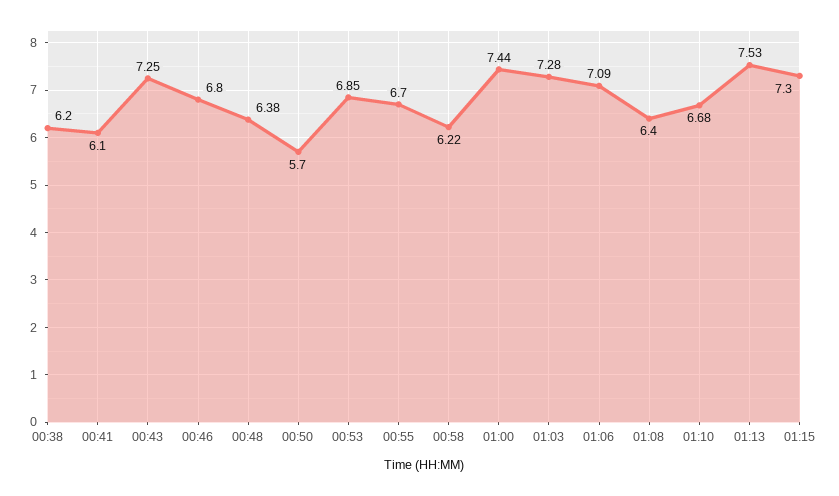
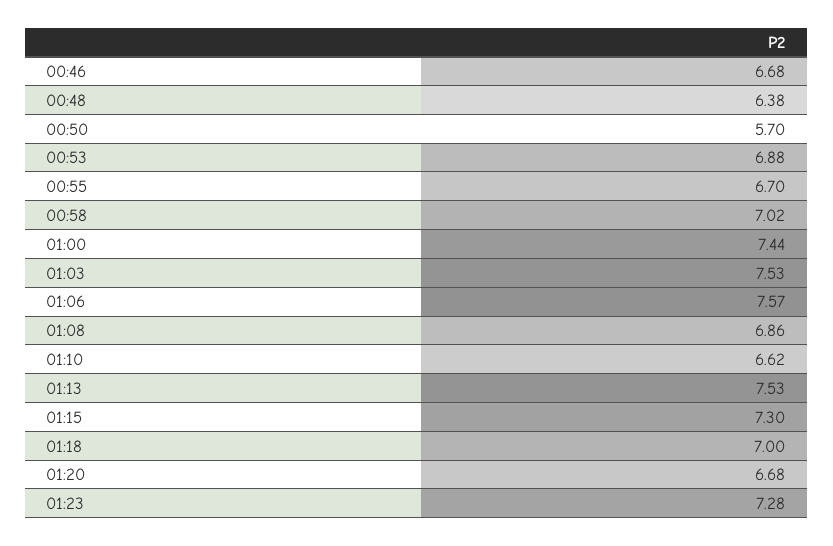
00:38: 6.2 -> none
00:41: 6.1 -> none
00:43: 7.25 -> none
00:46: 6.8 -> 6.68
00:53: 6.85 -> 6.88
00:58: 6.22 -> 7.02
01:03: 7.28 -> 7.53
01:06: 7.09 -> 7.57
01:08: 6.4 -> 6.86
01:10: 6.68 -> 6.62
01:18: none -> 7
01:20: none -> 6.68
01:23: none -> 7.28

